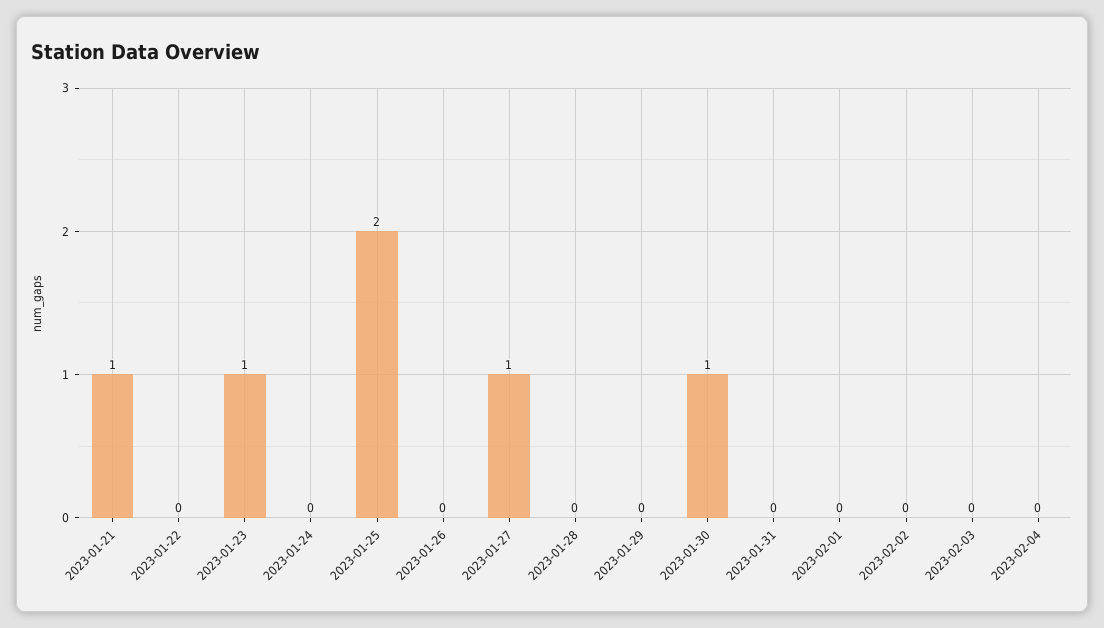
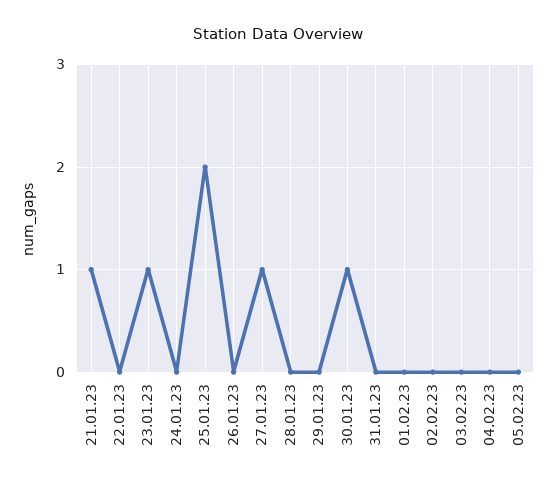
05.02.23: none -> 0

